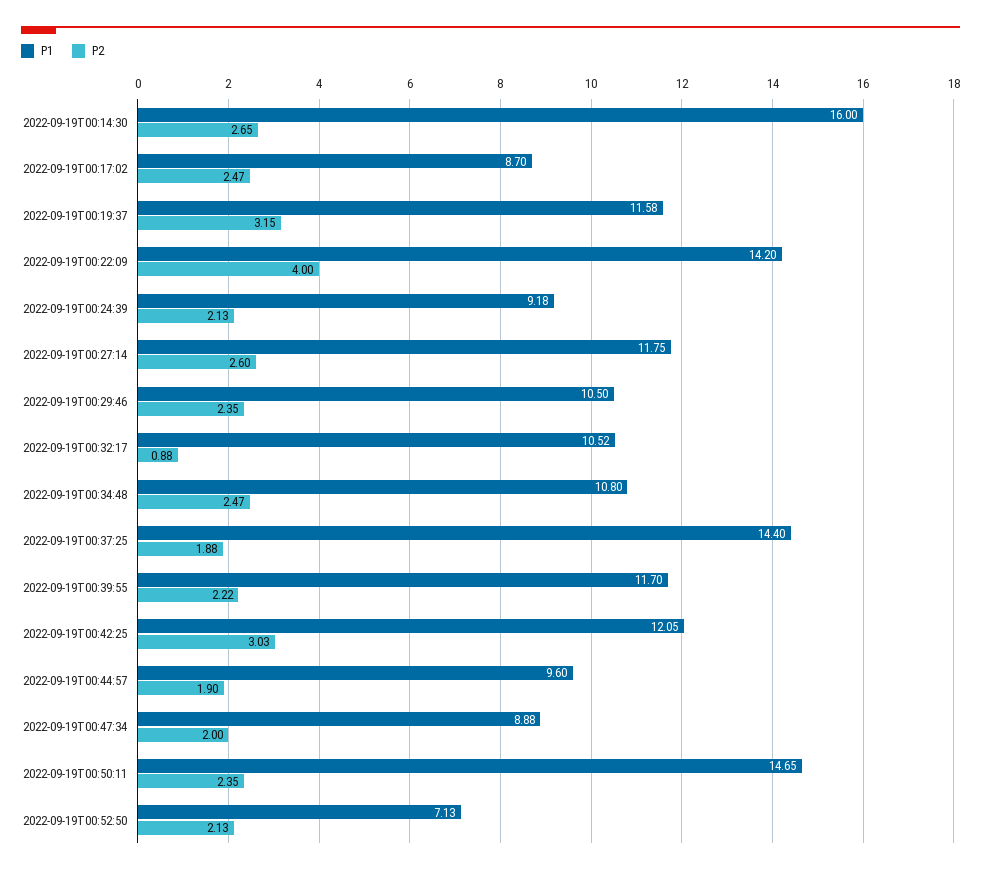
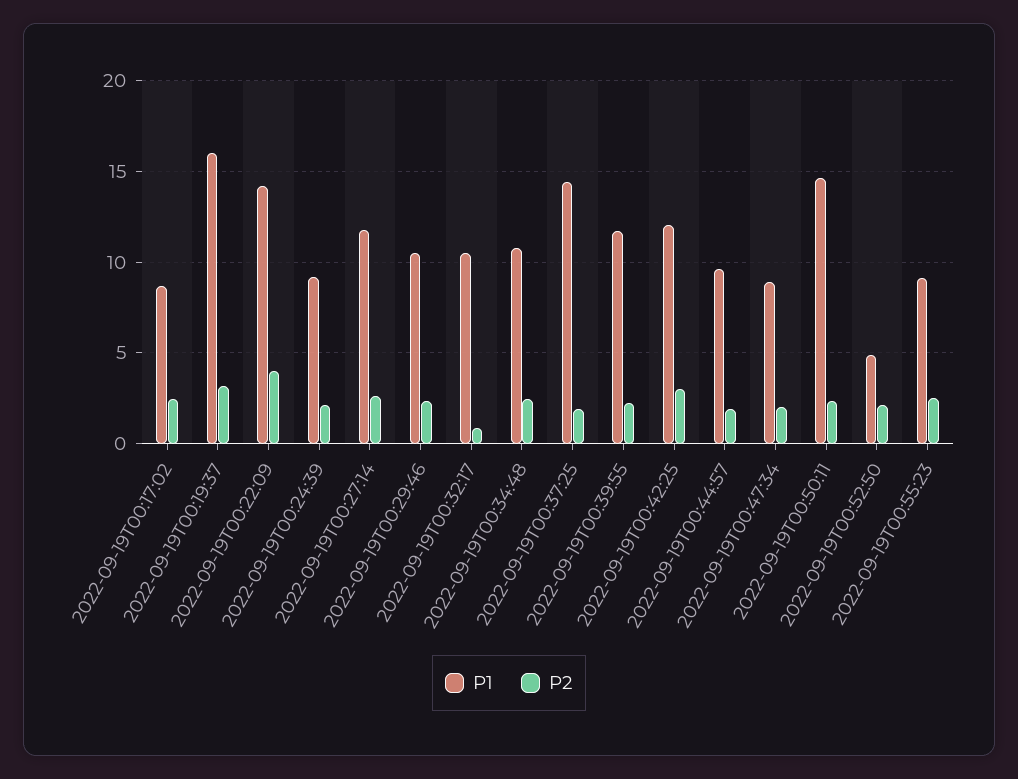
P1, 2022-09-19T00:14:30: 16 -> none
P2, 2022-09-19T00:14:30: 2.65 -> none
P1, 2022-09-19T00:19:37: 11.58 -> 16
P1, 2022-09-19T00:52:50: 7.13 -> 5
P1, 2022-09-19T00:55:23: none -> 9
P2, 2022-09-19T00:55:23: none -> 2.5

